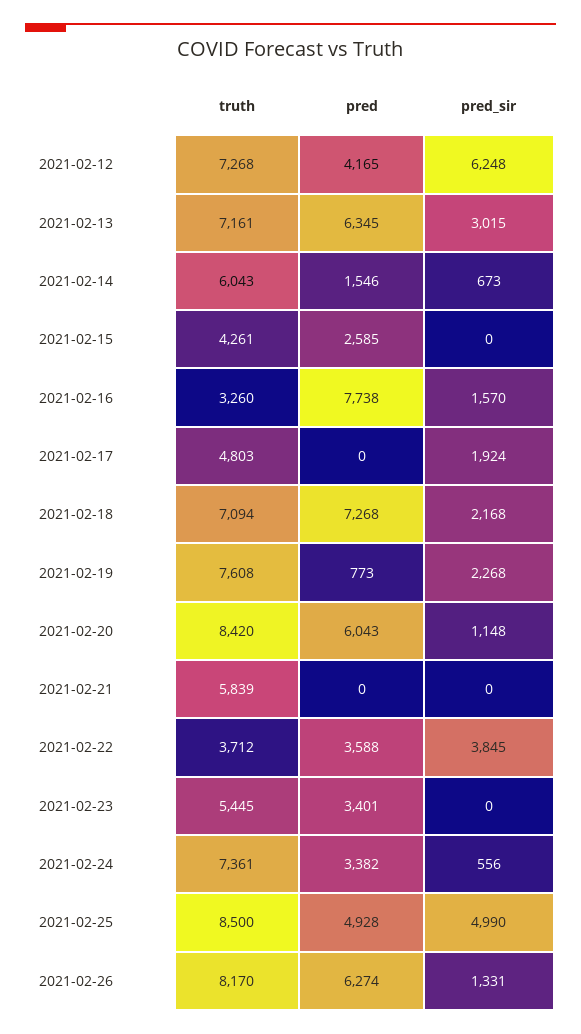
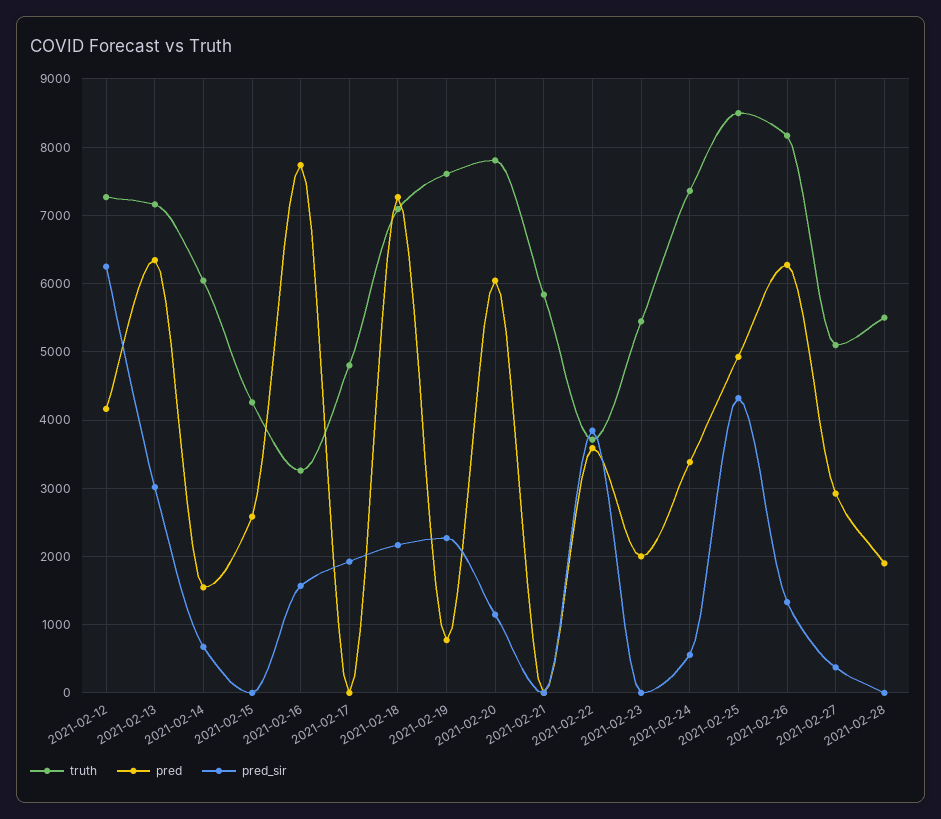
truth, 2021-02-20: 8420 -> 7800
pred, 2021-02-23: 3401 -> 2000
pred_sir, 2021-02-25: 4990 -> 4300
truth, 2021-02-27: none -> 5100
pred, 2021-02-27: none -> 2900
pred_sir, 2021-02-27: none -> 400
truth, 2021-02-28: none -> 5500
pred, 2021-02-28: none -> 1900
pred_sir, 2021-02-28: none -> 0

